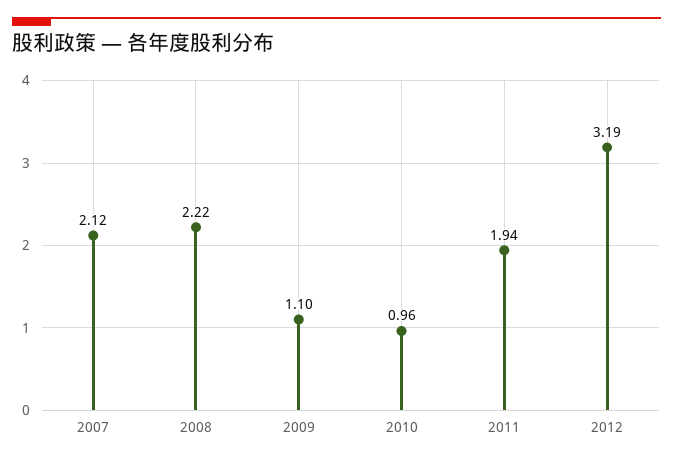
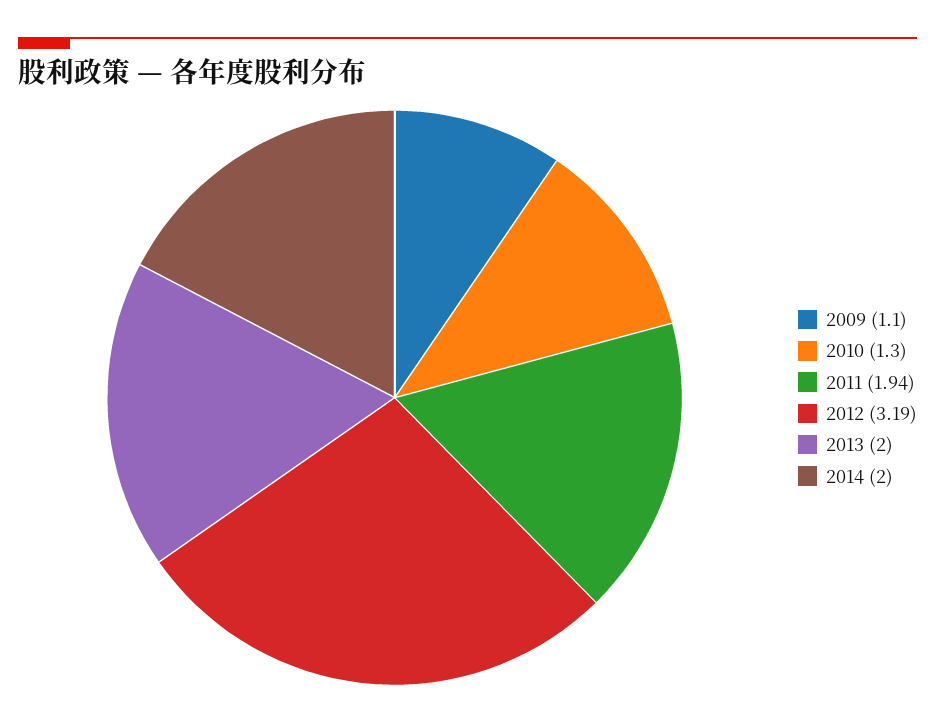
2007: 2.12 -> none
2008: 2.22 -> none
2010: 0.96 -> 1.3
2013: none -> 2
2014: none -> 2

